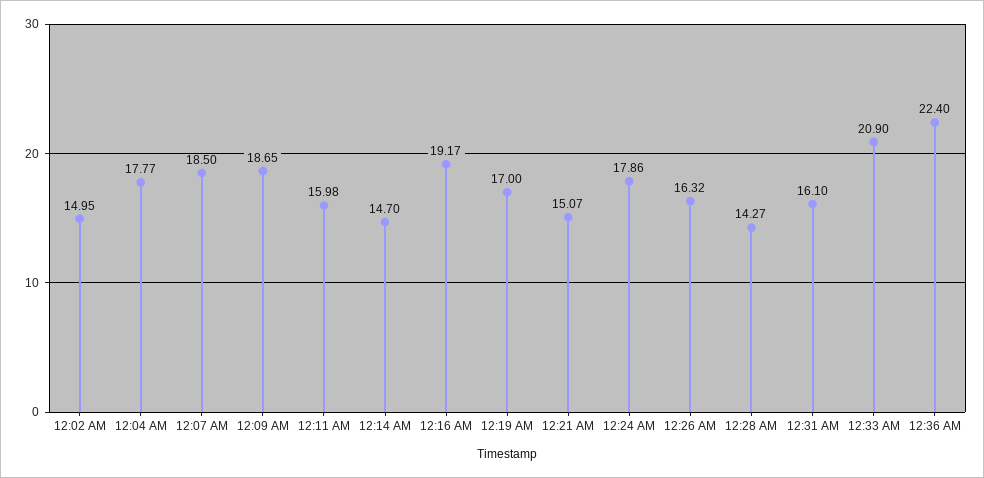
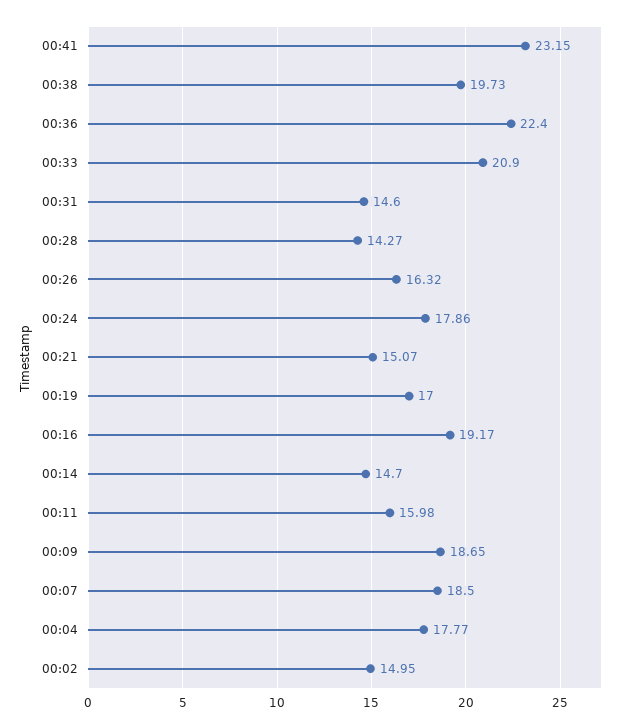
12:31 AM: 16.1 -> 14.6
00:41: none -> 23.15
00:38: none -> 19.73

